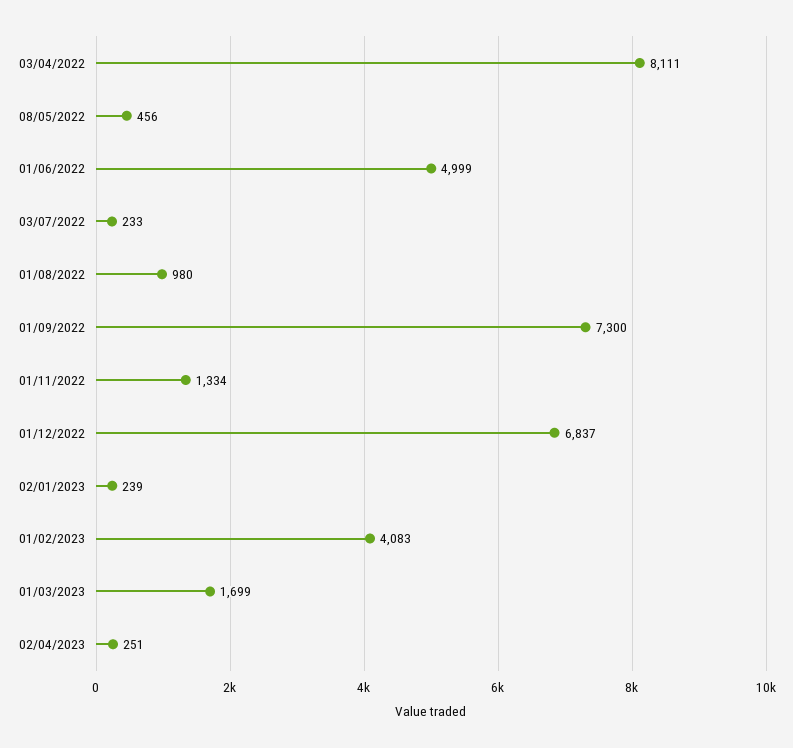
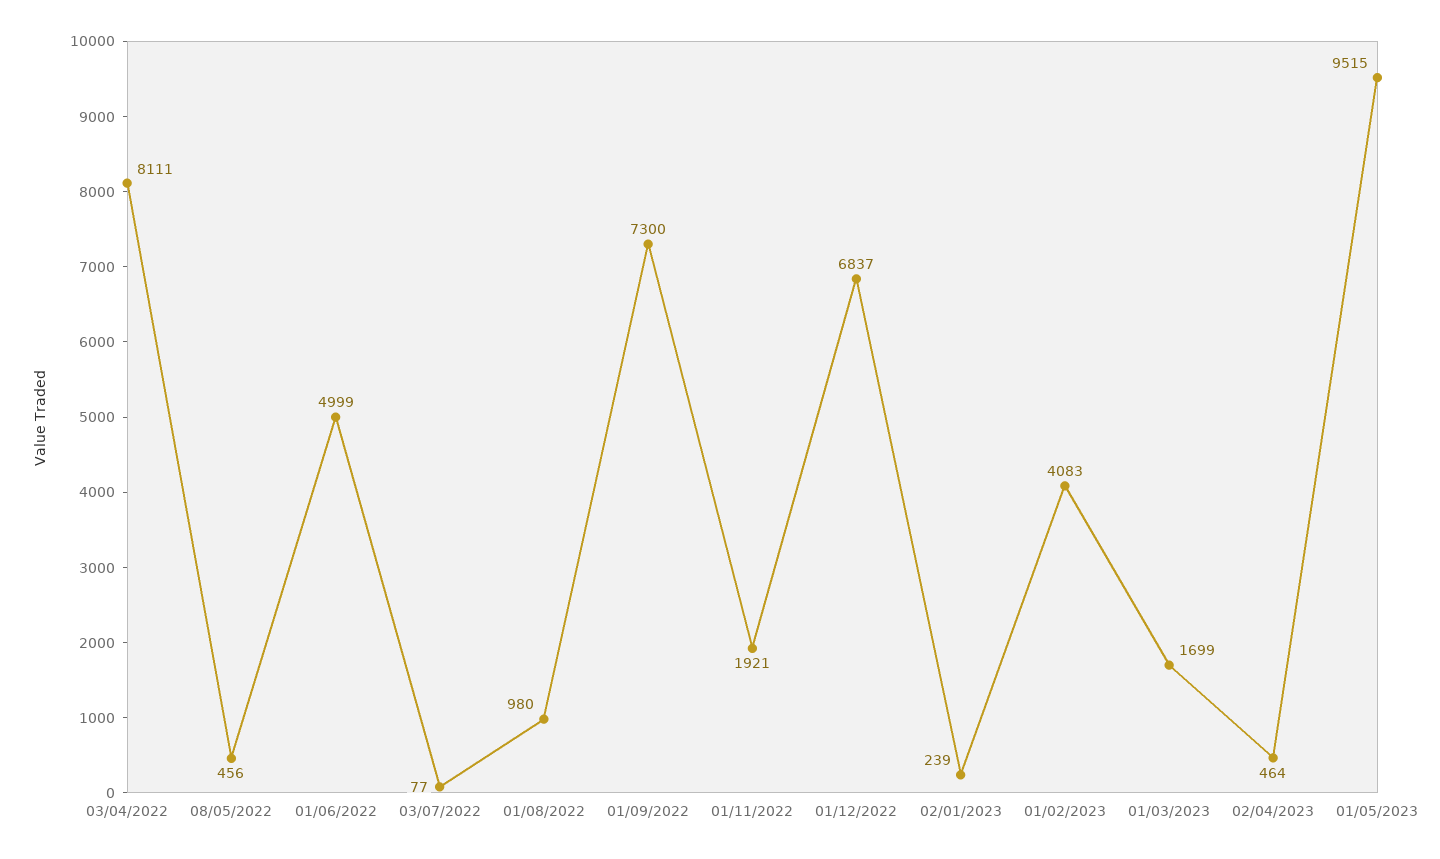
03/07/2022: 233 -> 77
01/11/2022: 1334 -> 1921
02/04/2023: 251 -> 464
01/05/2023: none -> 9515

